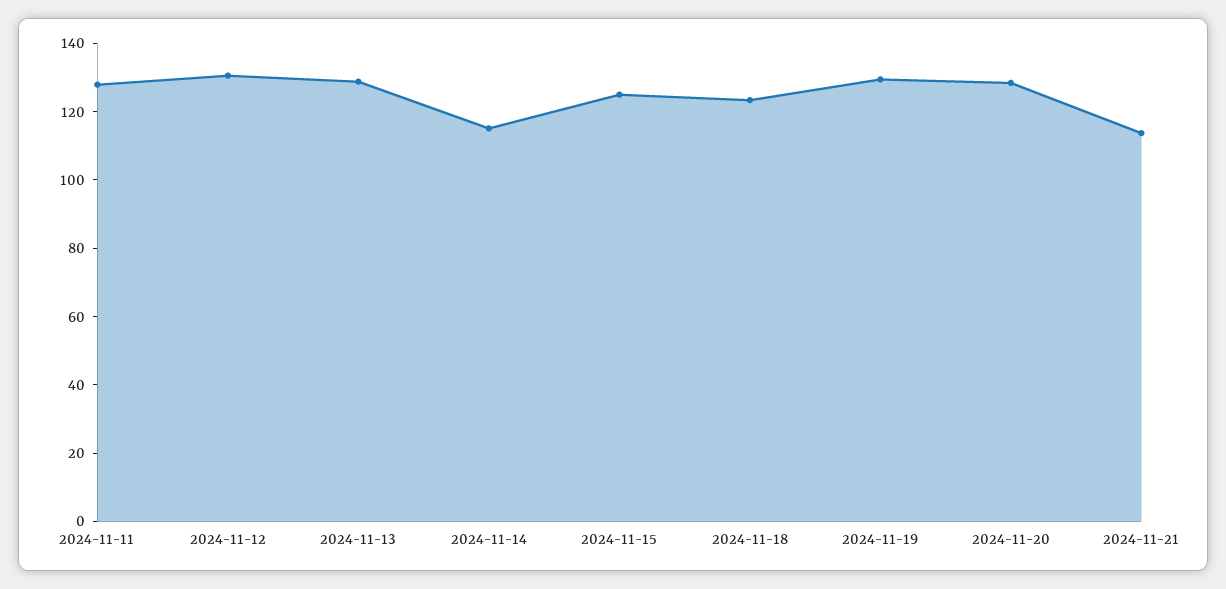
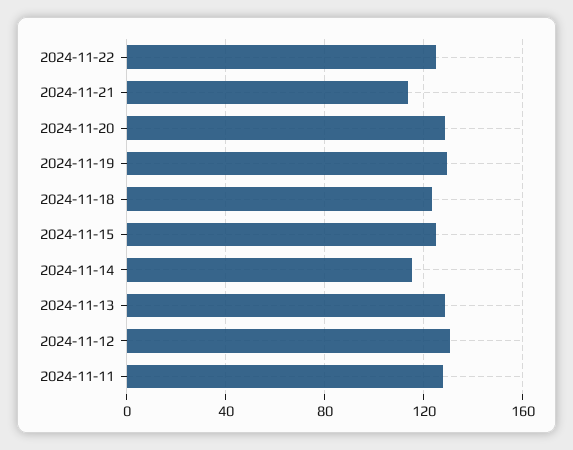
2024-11-22: none -> 125

